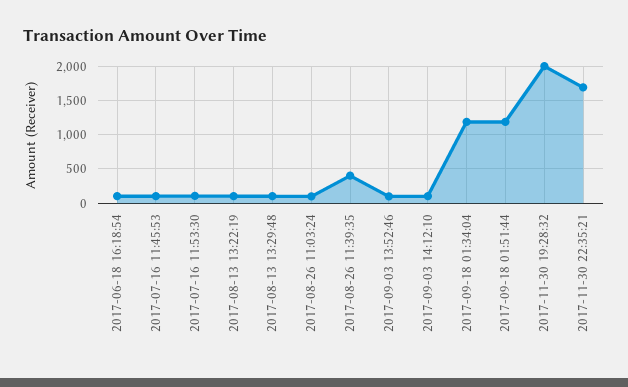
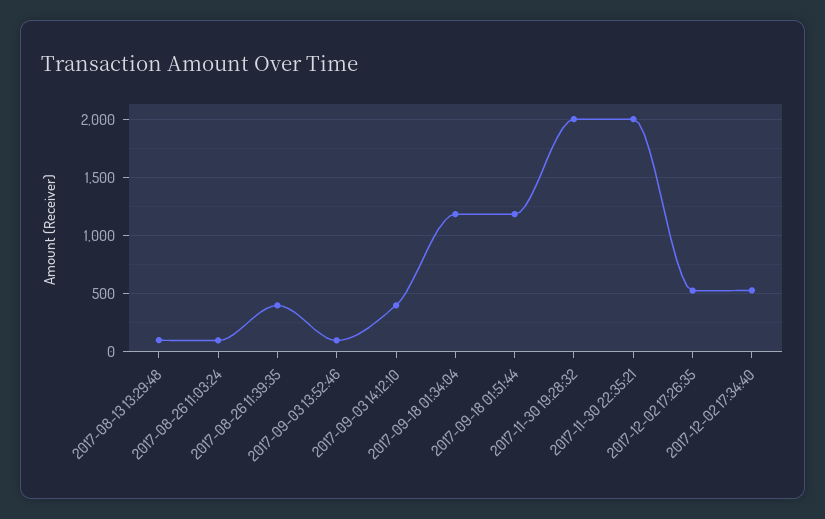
2017-06-18 16:18:54: 100 -> none
2017-07-16 11:45:53: 100 -> none
2017-07-16 11:53:30: 100 -> none
2017-08-13 13:22:19: 100 -> none
2017-09-03 14:12:10: 100 -> 400
2017-11-30 22:35:21: 1700 -> 2000
2017-12-02 17:26:35: none -> 500
2017-12-02 17:34:40: none -> 500

